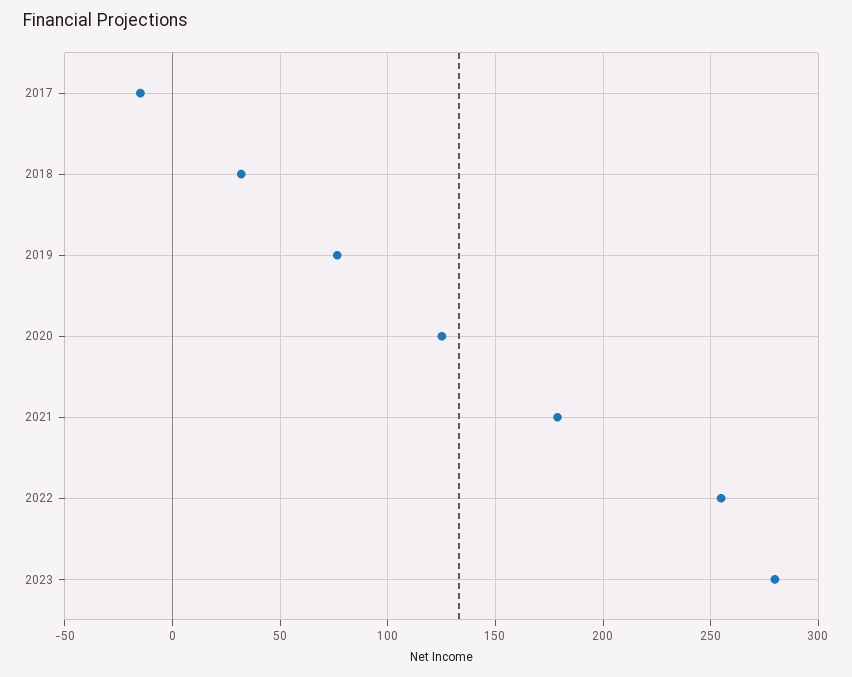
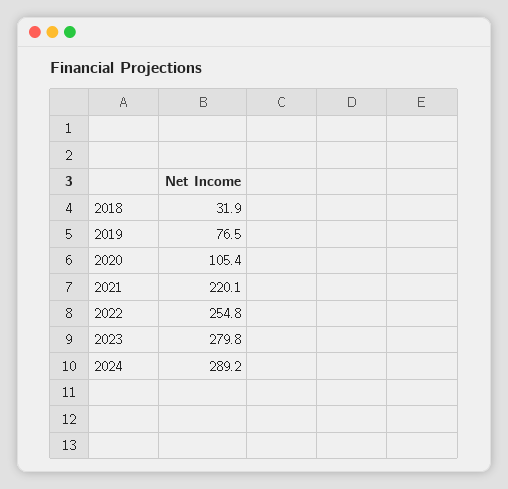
2017: -15 -> none
2020: 125 -> 105.4
2021: 180 -> 220.1
2024: none -> 289.2

